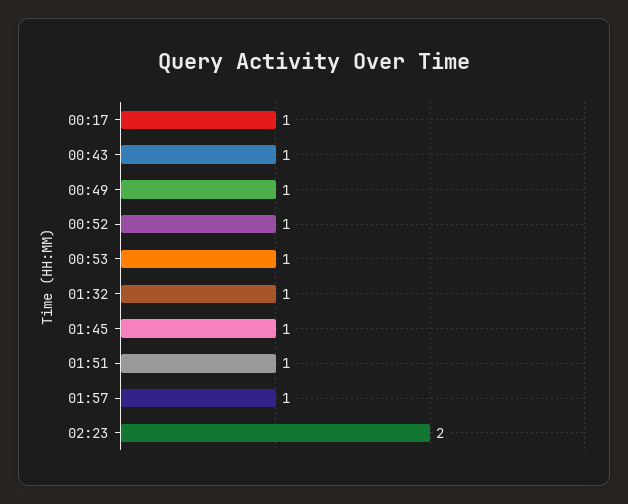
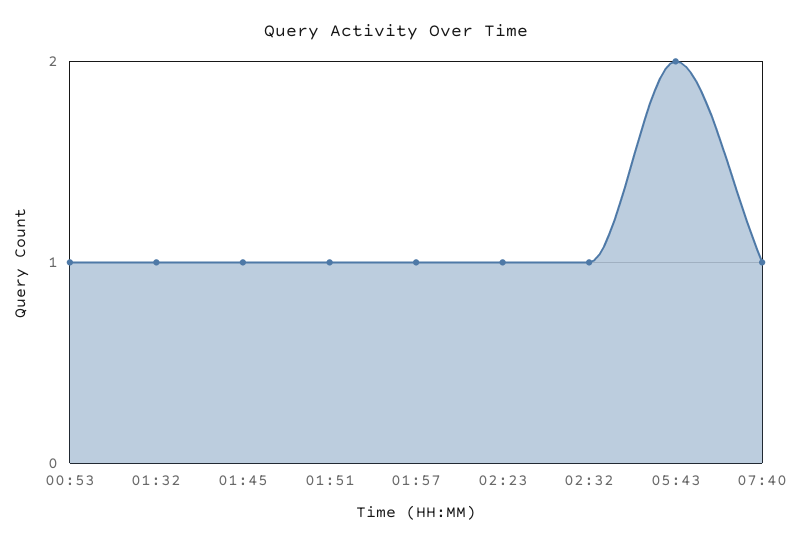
00:17: 1 -> none
00:43: 1 -> none
00:49: 1 -> none
00:52: 1 -> none
02:23: 2 -> 1
02:32: none -> 1
05:43: none -> 2
07:40: none -> 1

